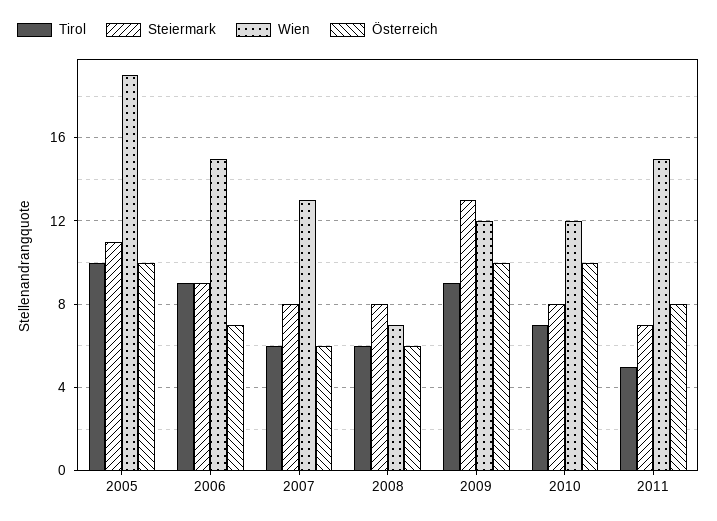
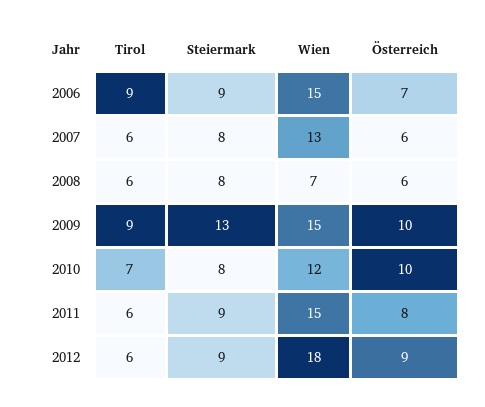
Tirol, 2005: 10 -> none
Steiermark, 2005: 11 -> none
Wien, 2005: 19 -> none
Österreich, 2005: 10 -> none
Wien, 2009: 12 -> 15
Tirol, 2011: 5 -> 6
Steiermark, 2011: 7 -> 9
Tirol, 2012: none -> 6
Steiermark, 2012: none -> 9
Wien, 2012: none -> 18
Österreich, 2012: none -> 9

